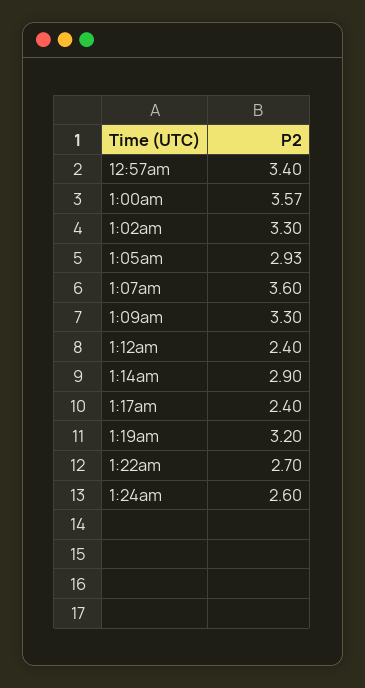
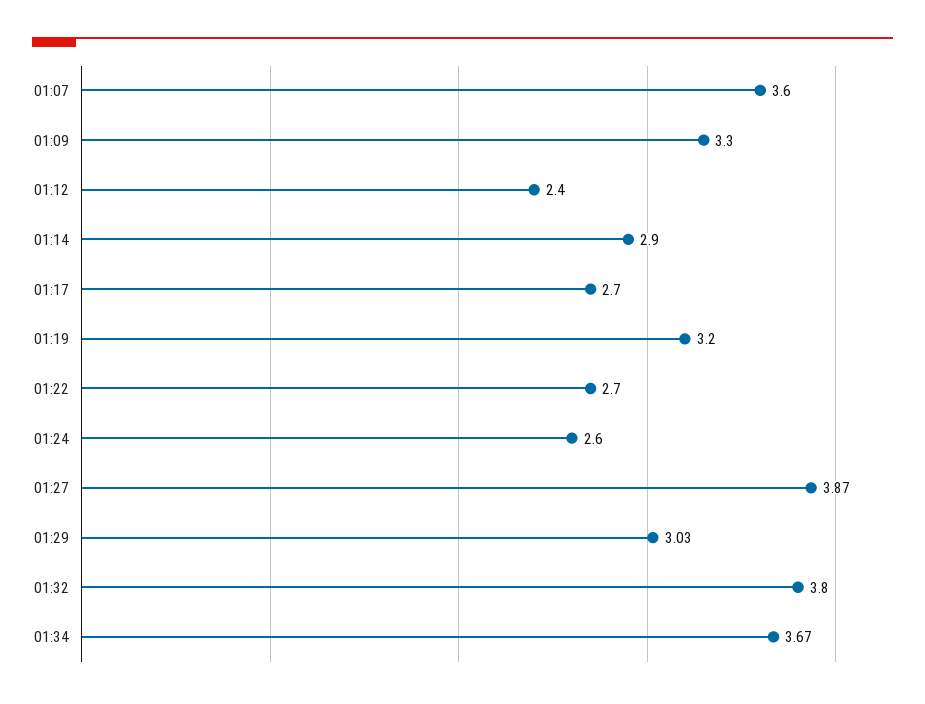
12:57am: 3.4 -> none
1:00am: 3.57 -> none
1:02am: 3.3 -> none
1:05am: 2.93 -> none
1:17am: 2.4 -> 2.7
01:27: none -> 3.87
01:29: none -> 3.03
01:32: none -> 3.8
01:34: none -> 3.67

